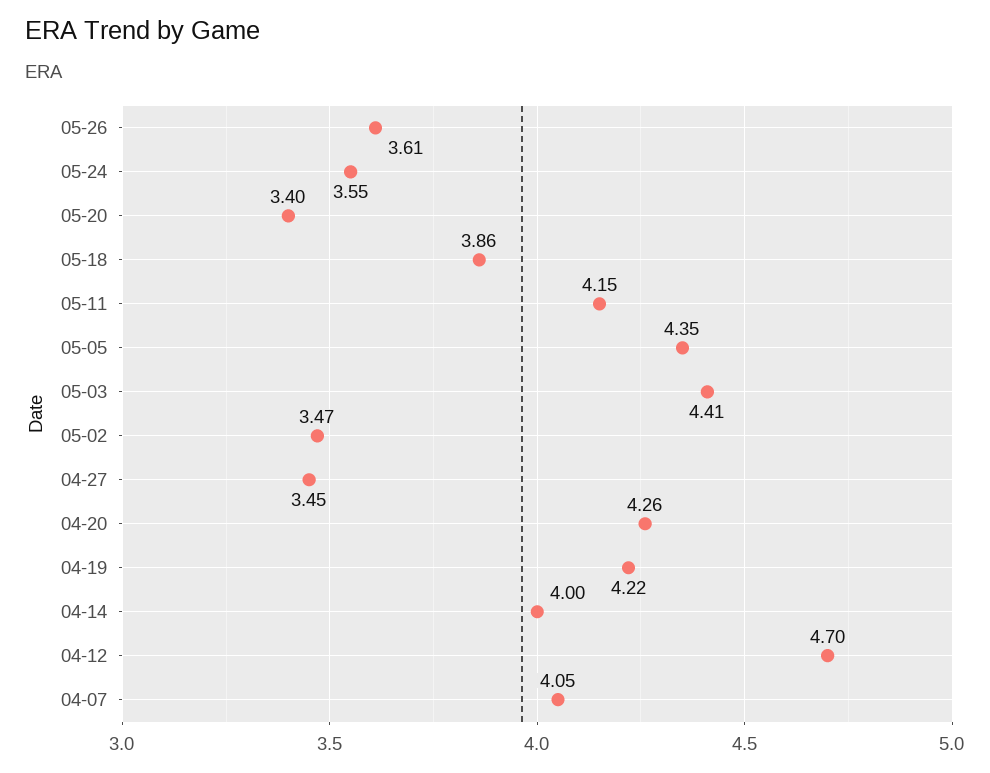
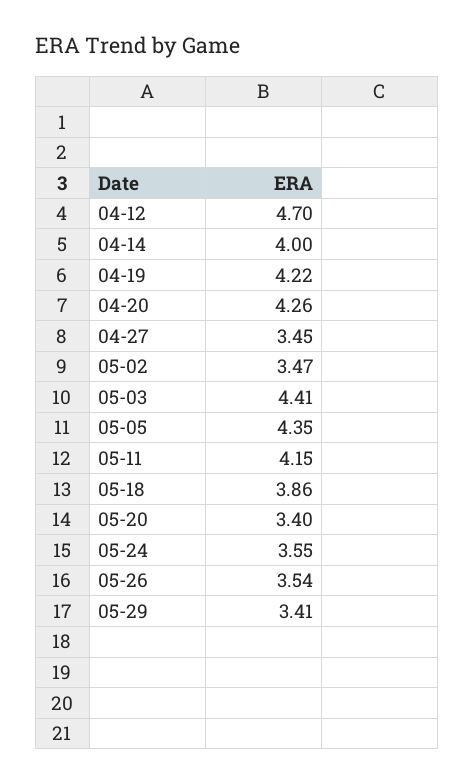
05-26: 3.61 -> 3.54
04-07: 4.05 -> none
05-29: none -> 3.41

